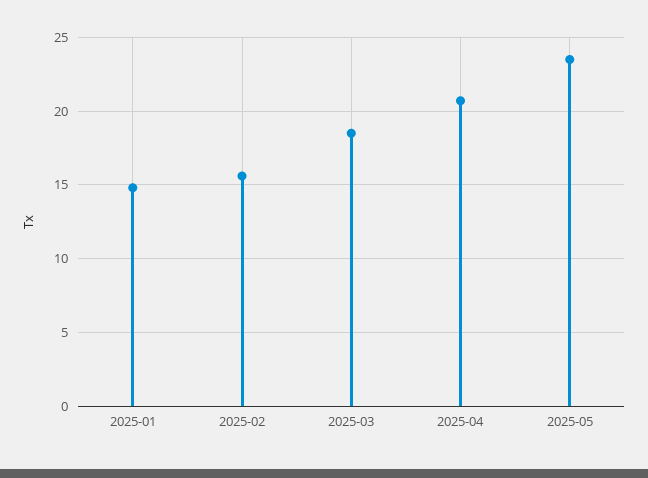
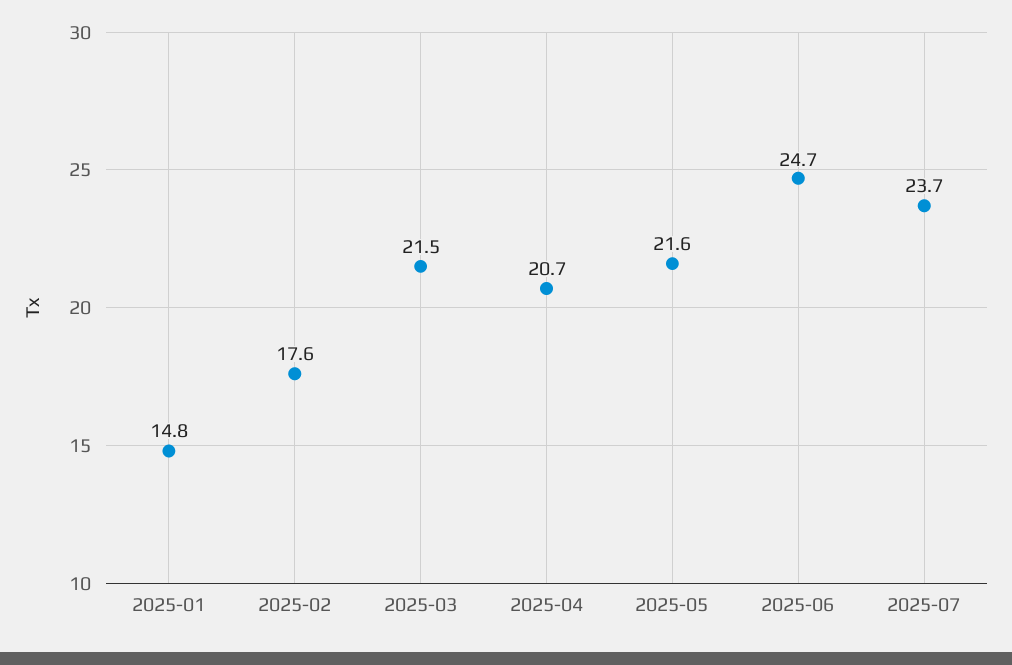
2025-02: 15.5 -> 17.6
2025-03: 18.5 -> 21.5
2025-05: 23.5 -> 21.6
2025-06: none -> 24.7
2025-07: none -> 23.7

